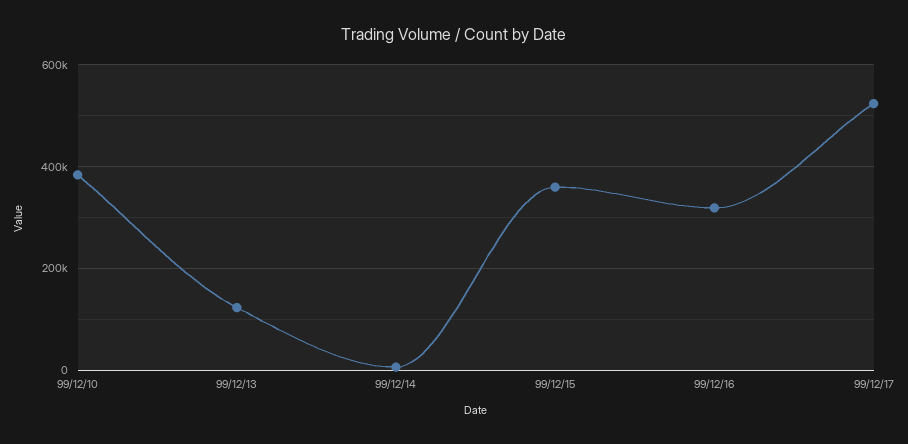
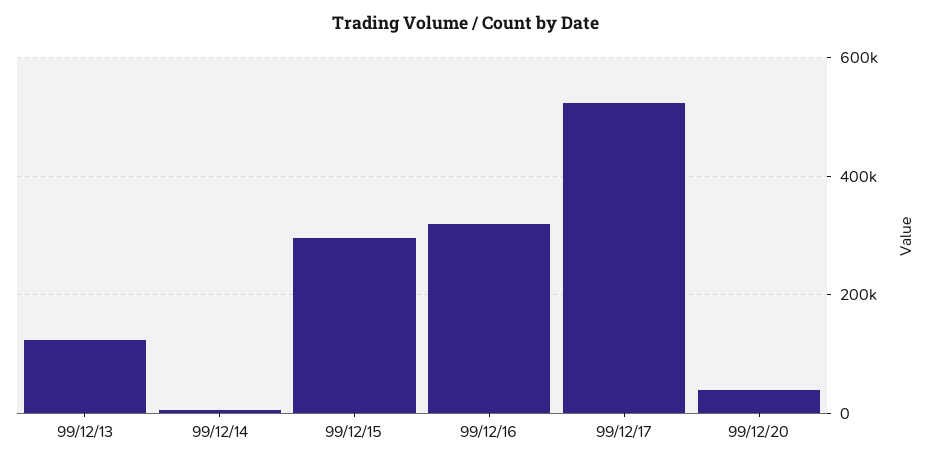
99/12/10: 380000 -> none
99/12/15: 360000 -> 300000
99/12/20: none -> 40000

